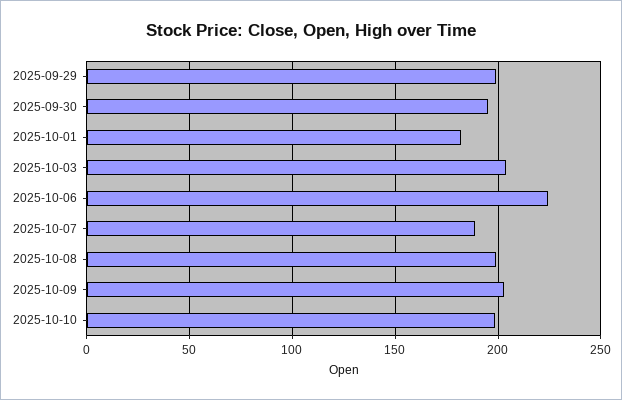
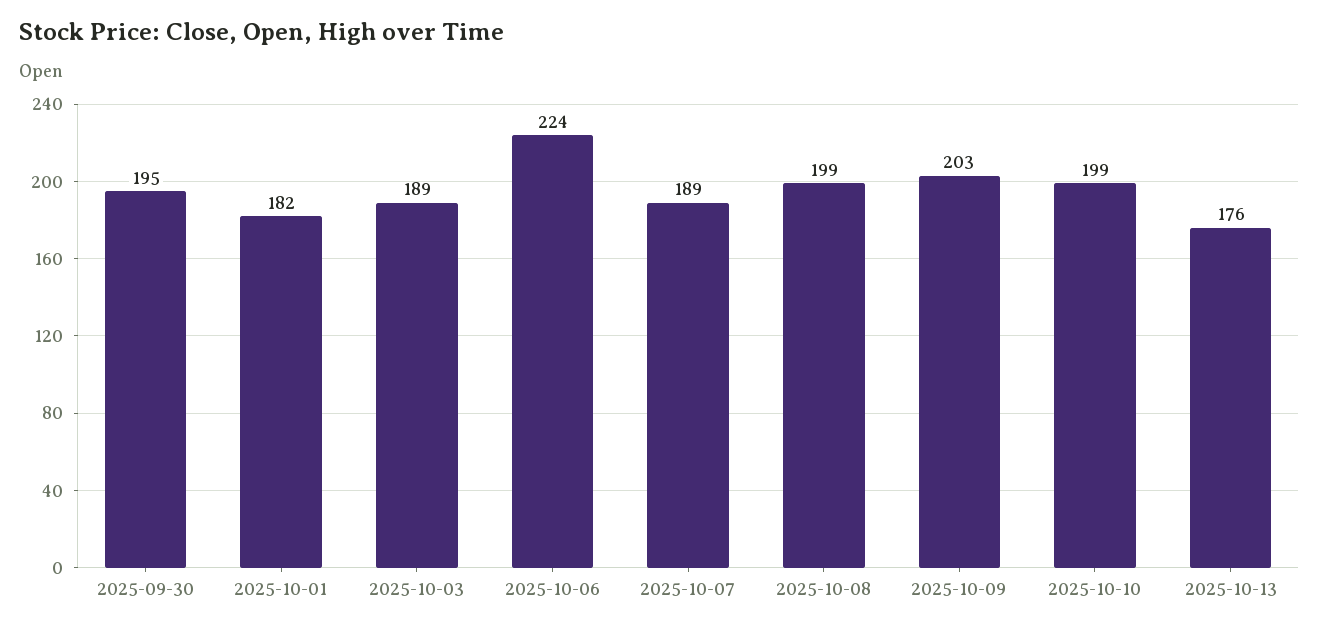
2025-09-29: 200 -> none
2025-10-03: 205 -> 189
2025-10-13: none -> 176

